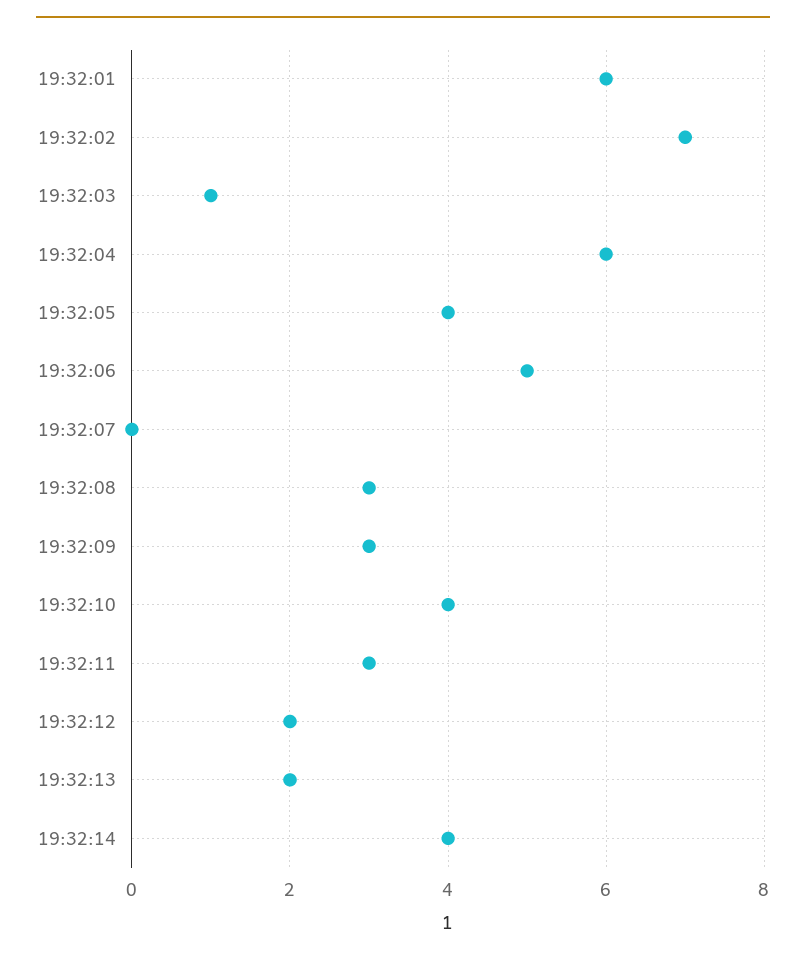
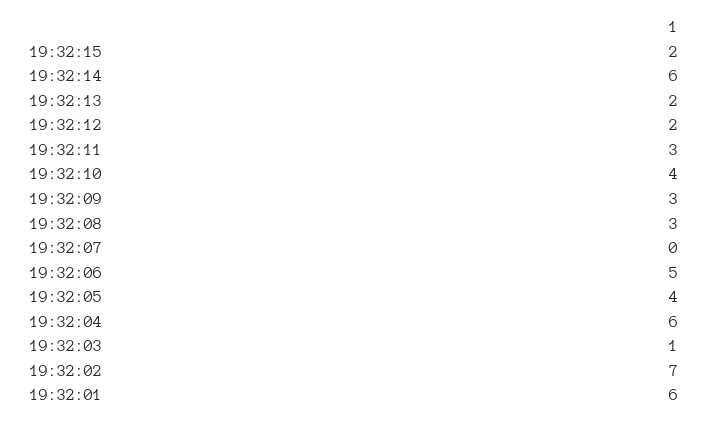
19:32:14: 4 -> 6
19:32:15: none -> 2

